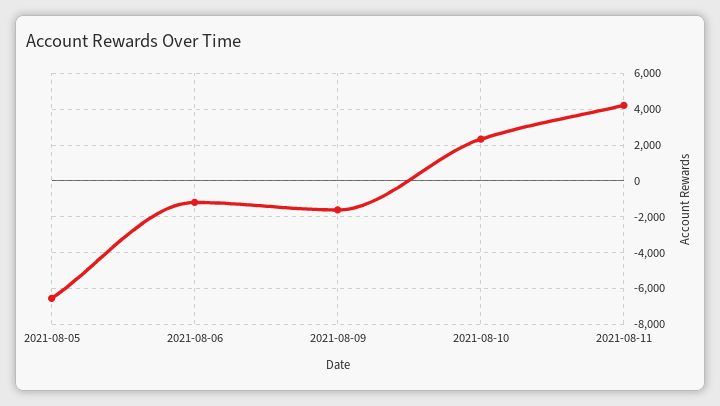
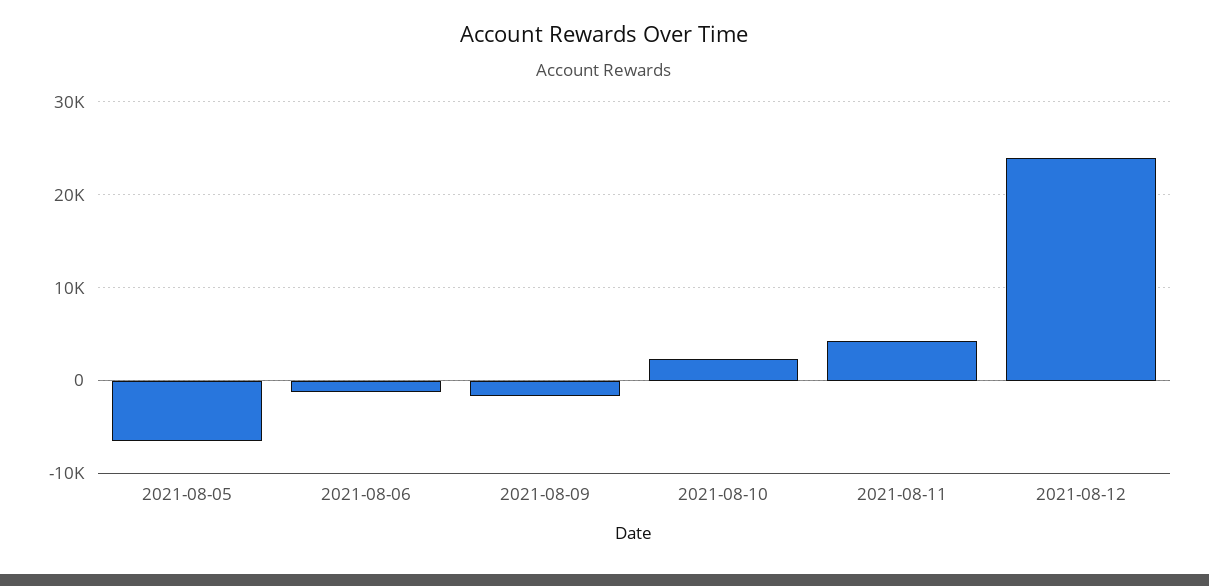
2021-08-12: none -> 24000

